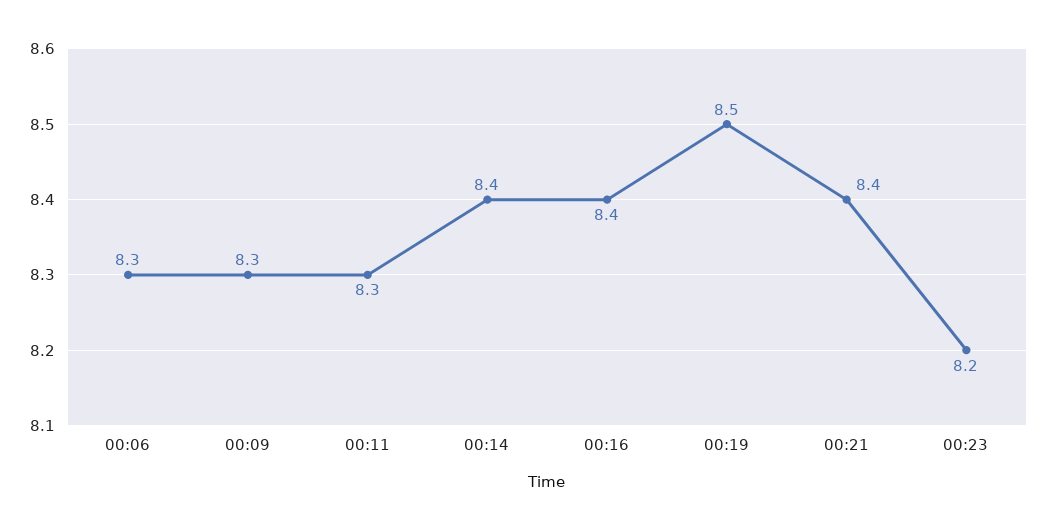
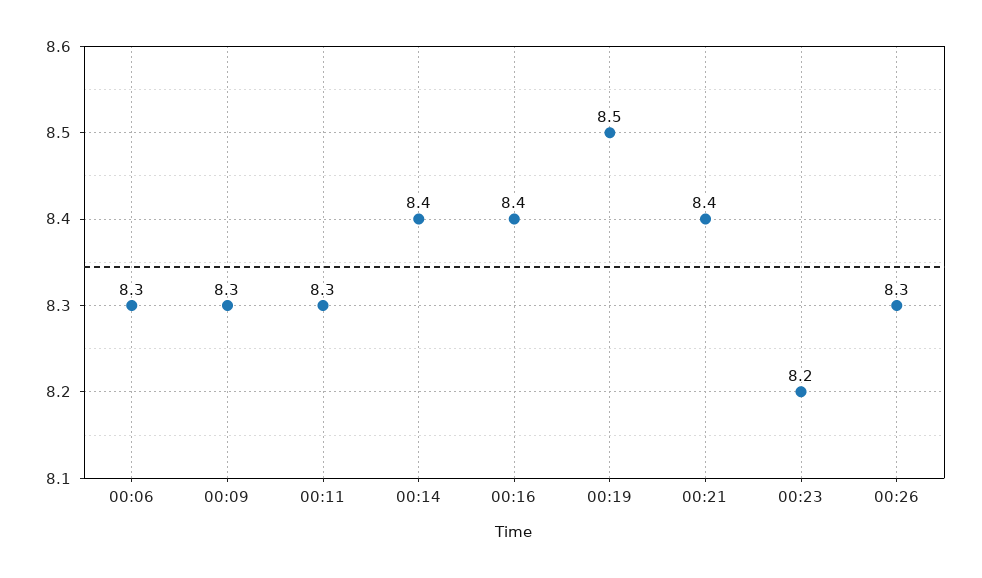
00:26: none -> 8.3

